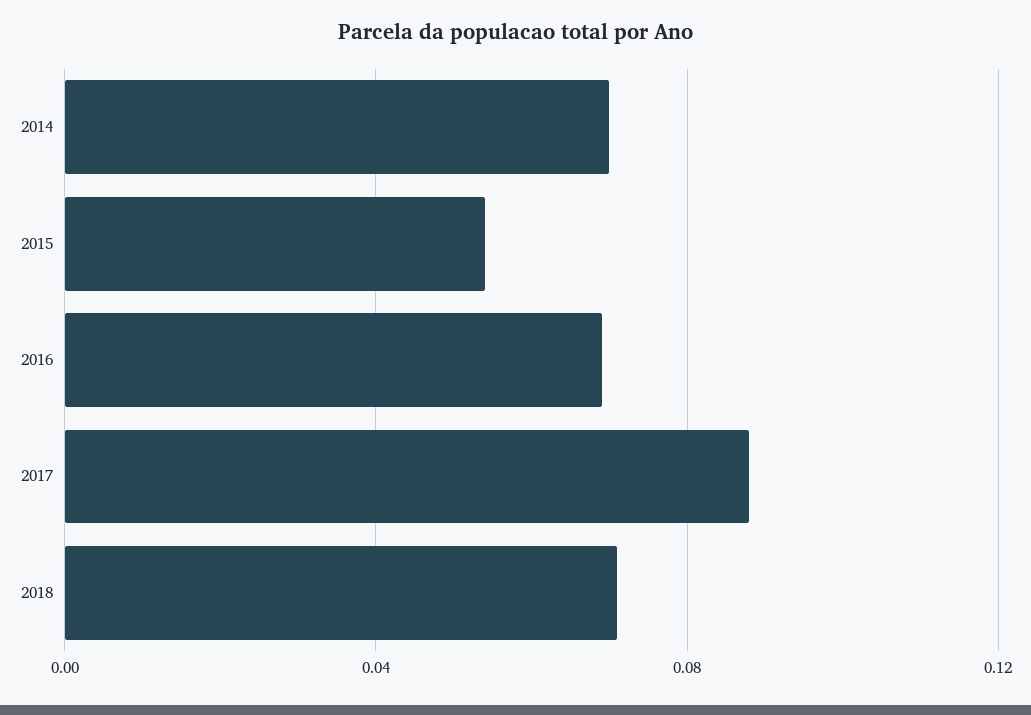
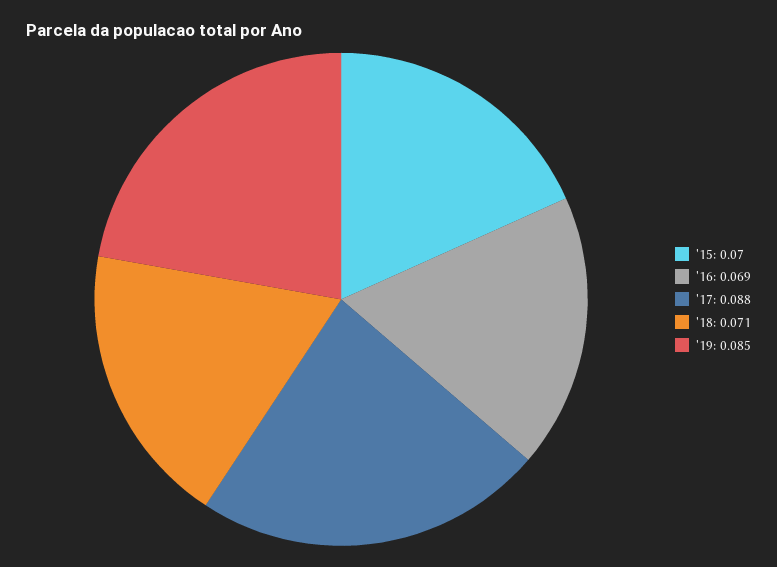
2014: 0.07 -> none
2015: 0.055 -> 0.07
'19: none -> 0.085

